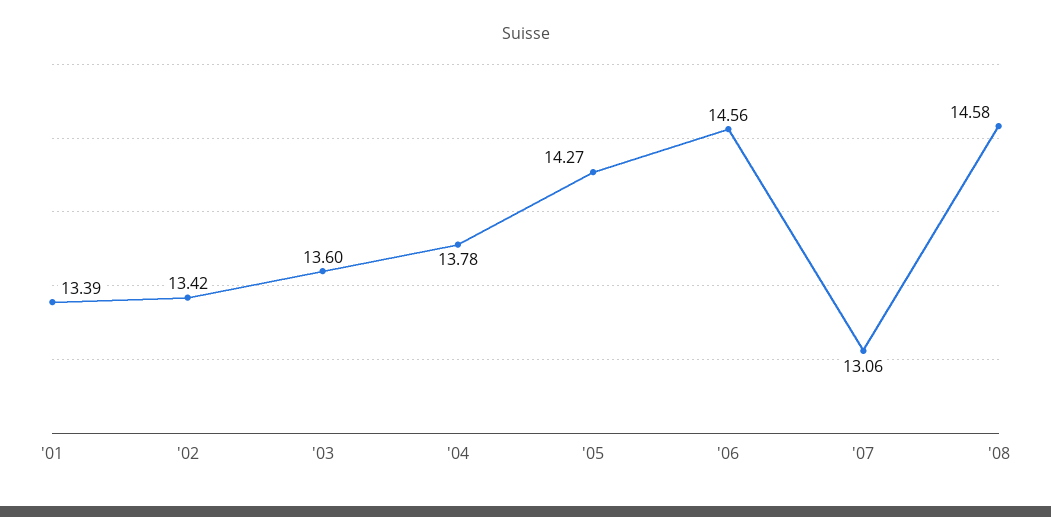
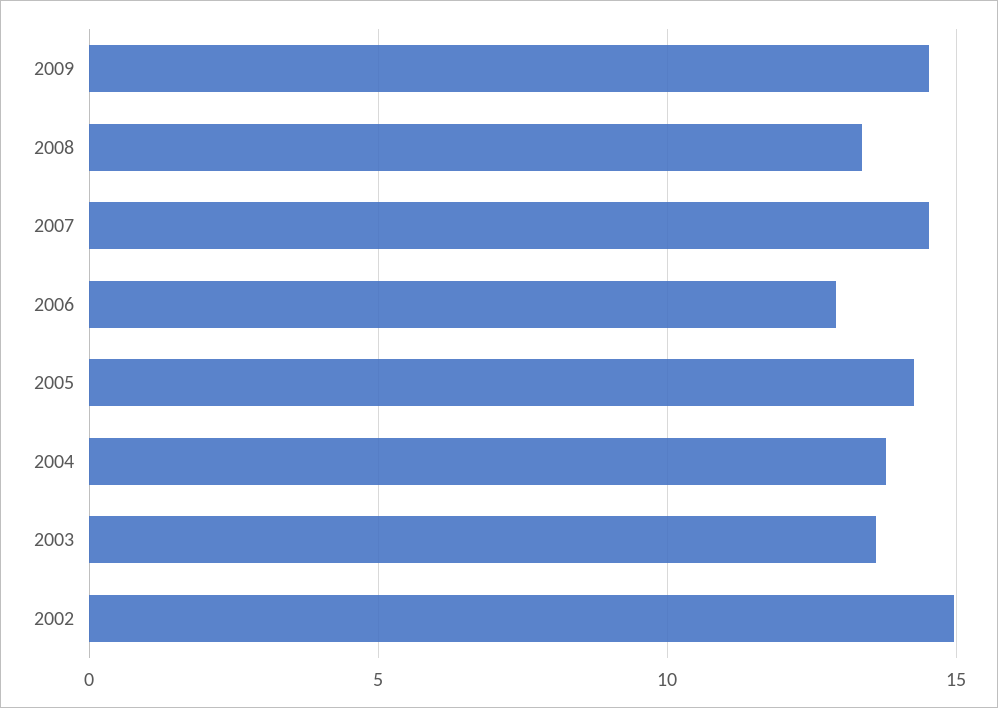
'01: 13.39 -> none
'02: 13.42 -> 15
'06: 14.56 -> 13
'07: 13.06 -> 14.5
'08: 14.58 -> 13.5
2009: none -> 14.5

